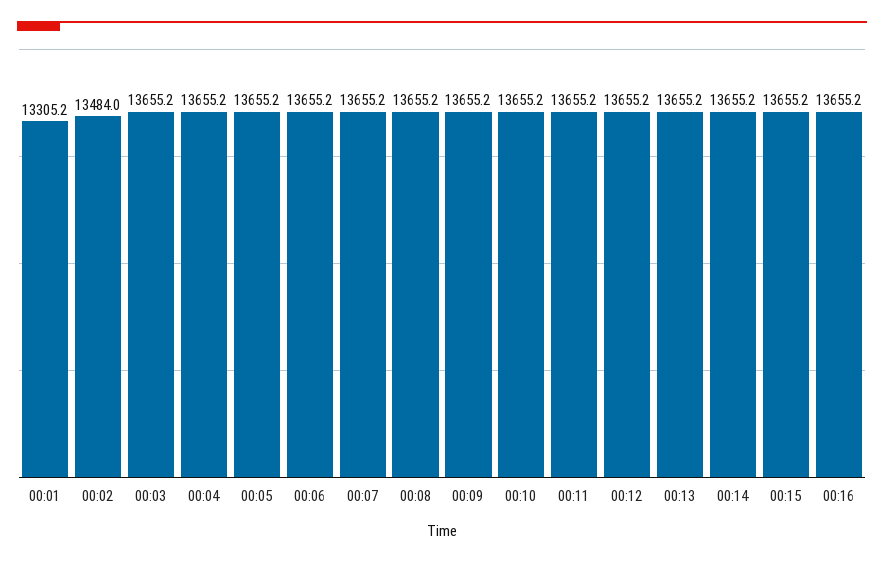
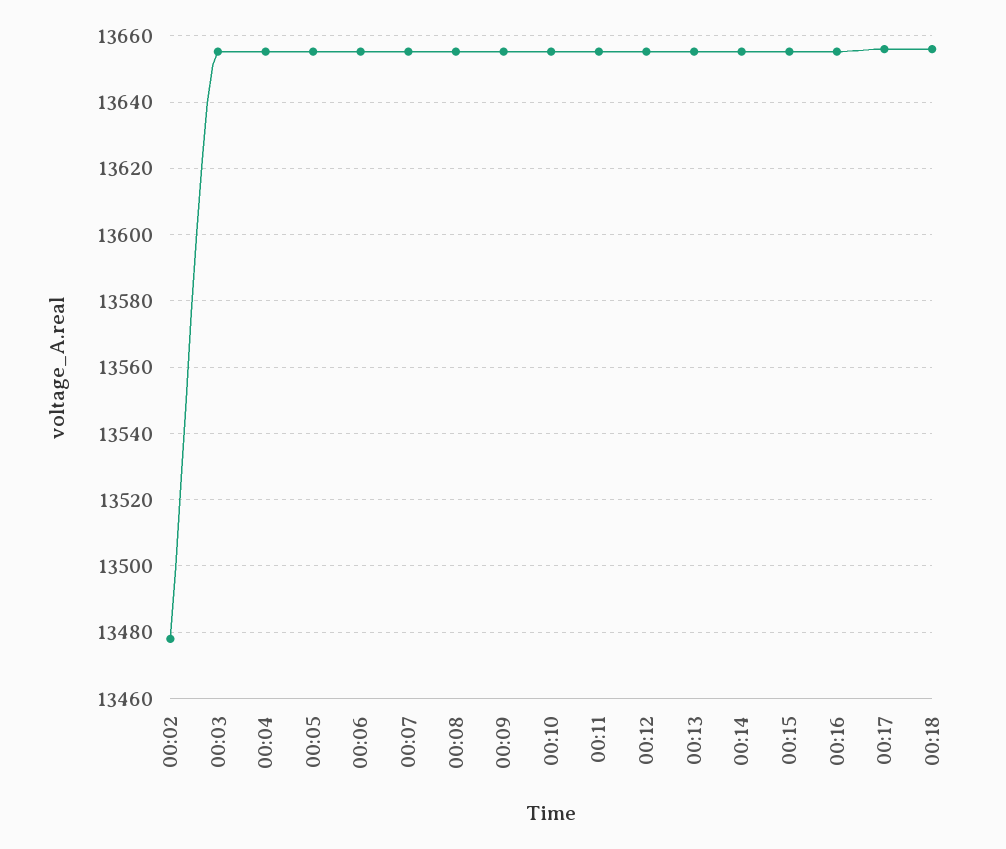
00:01: 13305.2 -> none
00:02: 13484 -> 13478
00:17: none -> 13656
00:18: none -> 13656

